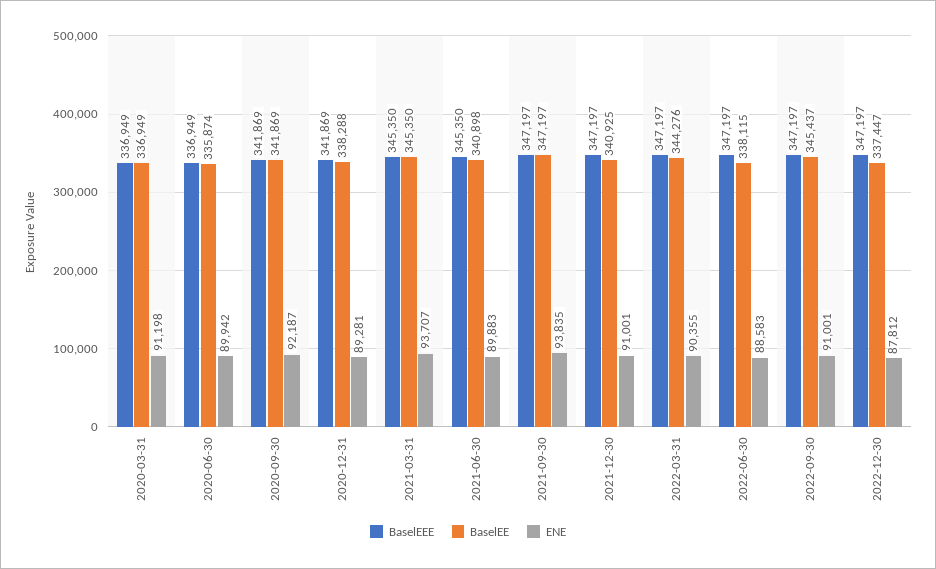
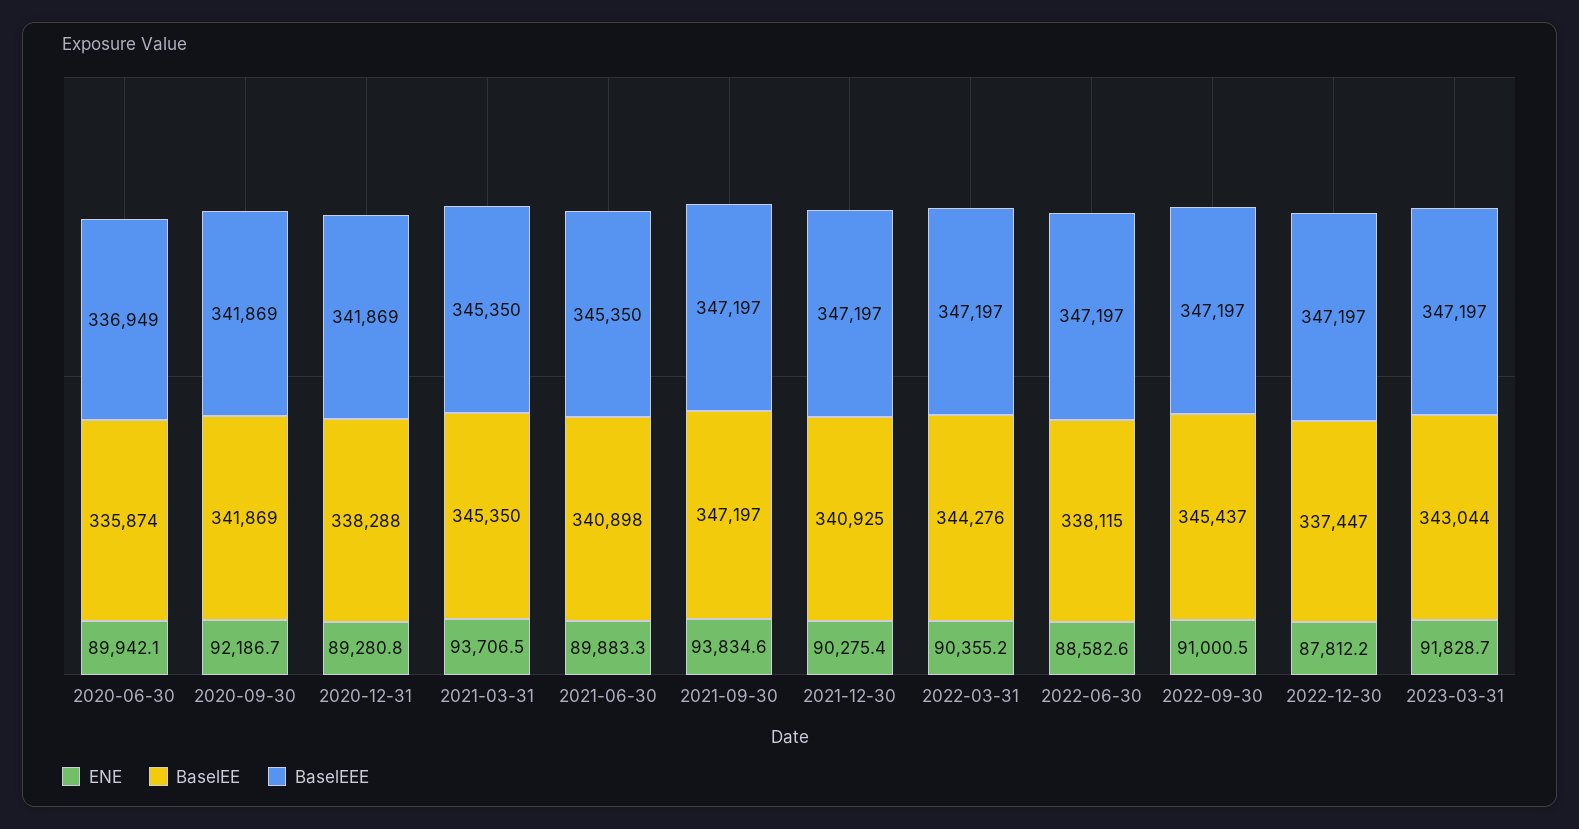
BaselEEE, 2020-03-31: 336949 -> none
BaselEE, 2020-03-31: 336949 -> none
ENE, 2020-03-31: 91198 -> none
ENE, 2021-12-30: 91001 -> 90275.4
ENE, 2023-03-31: none -> 91828.7
BaselEE, 2023-03-31: none -> 343044
BaselEEE, 2023-03-31: none -> 347197

